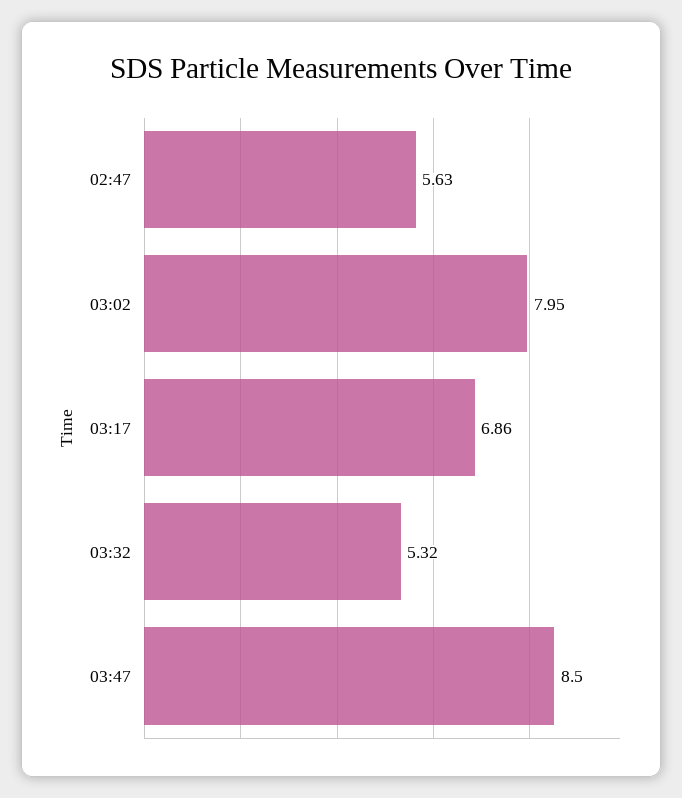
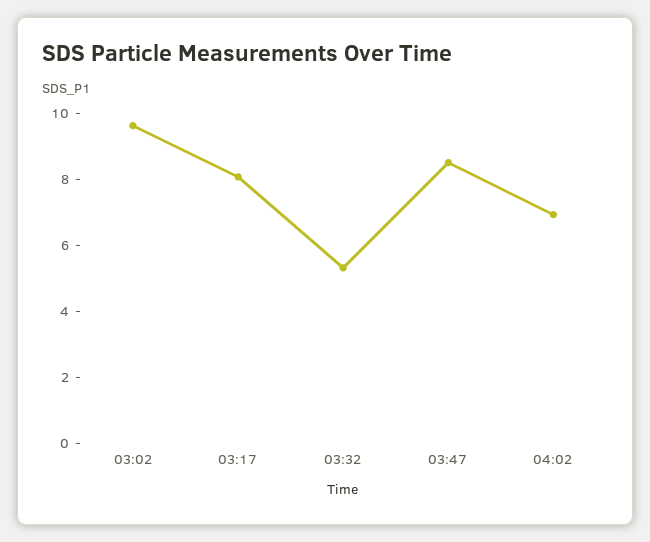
02:47: 5.63 -> none
03:02: 7.95 -> 9.5
03:17: 6.86 -> 8
04:02: none -> 7

